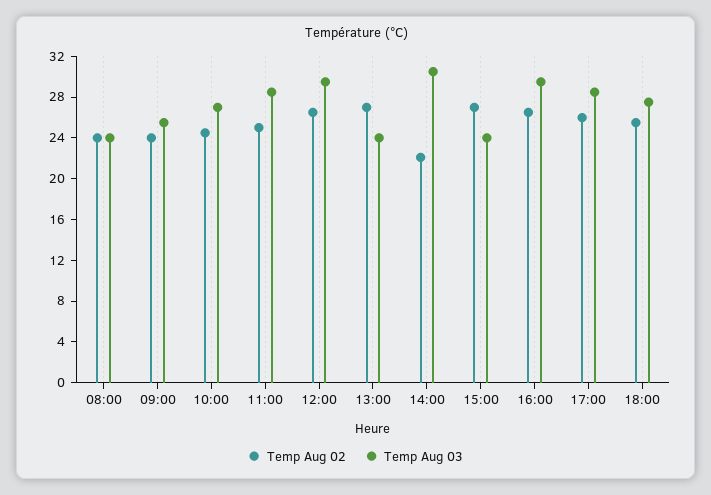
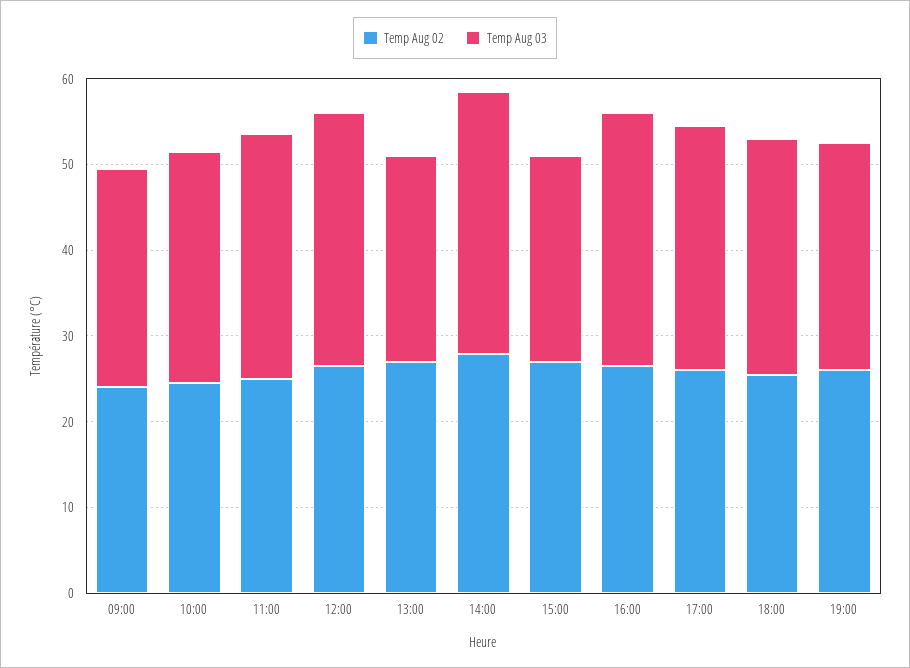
Temp Aug 02, 08:00: 24 -> none
Temp Aug 03, 08:00: 24 -> none
Temp Aug 02, 14:00: 22 -> 28
Temp Aug 02, 19:00: none -> 26
Temp Aug 03, 19:00: none -> 26

